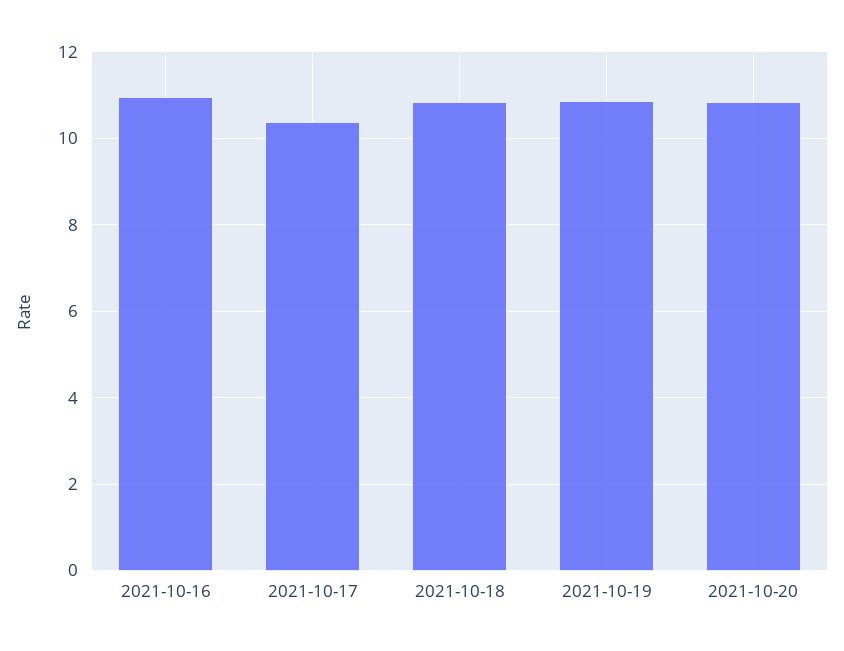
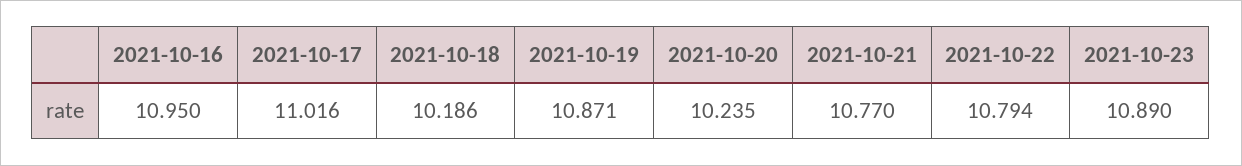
2021-10-17: 10.4 -> 11.016
2021-10-18: 10.8 -> 10.186
2021-10-20: 10.8 -> 10.235
2021-10-21: none -> 10.77
2021-10-22: none -> 10.794
2021-10-23: none -> 10.89

